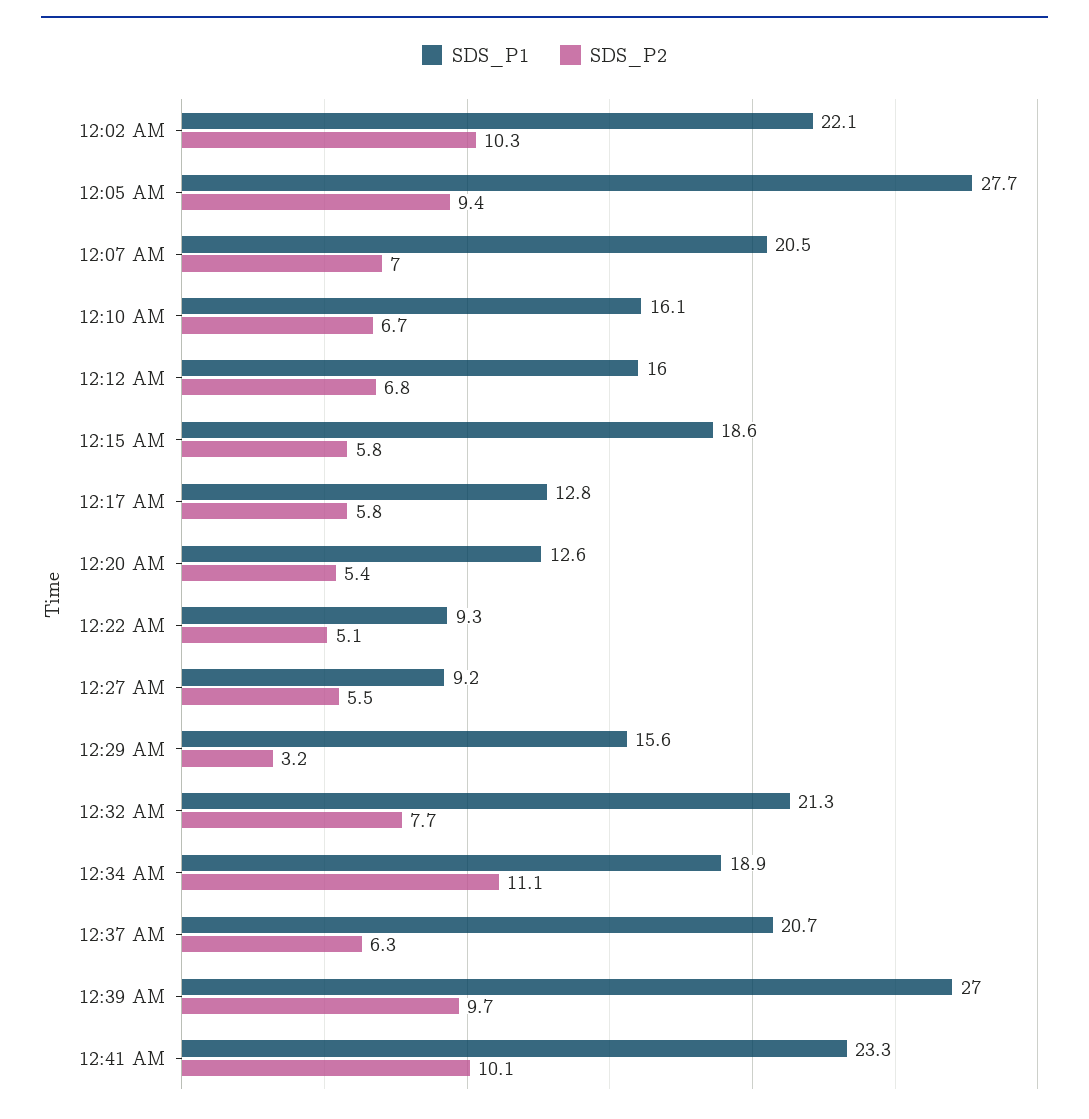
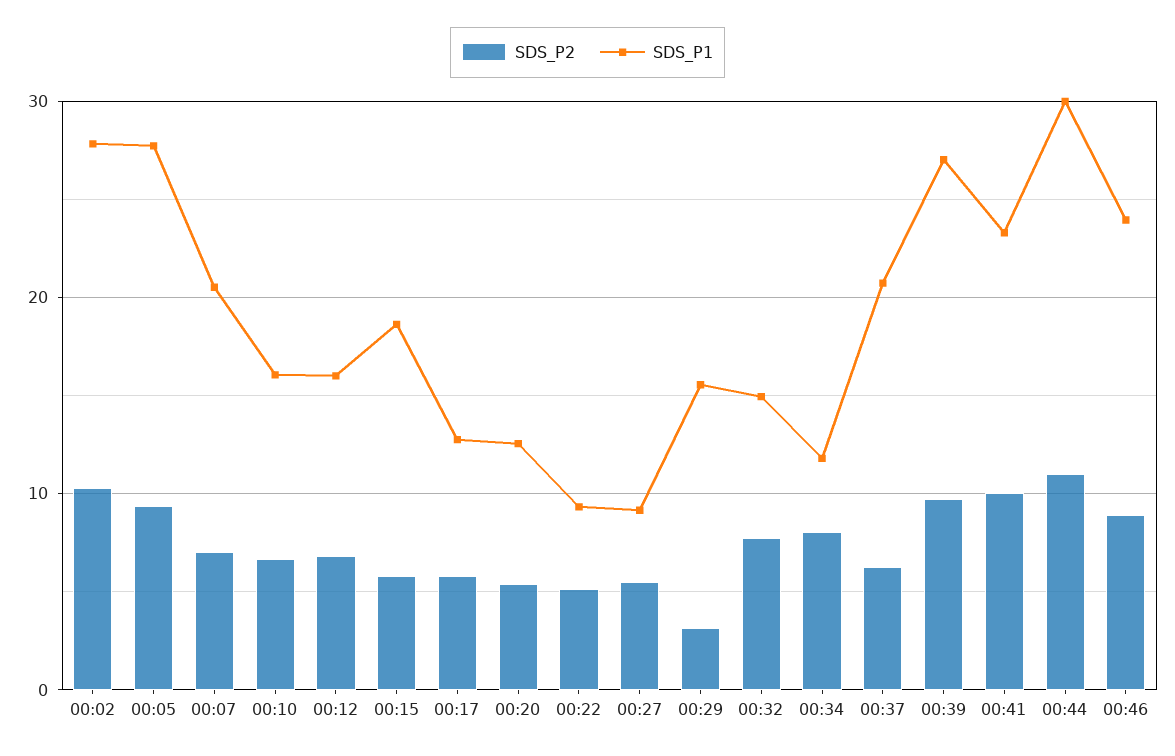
SDS_P1, 12:02 AM: 22.1 -> 28
SDS_P1, 12:32 AM: 21.3 -> 15
SDS_P1, 12:34 AM: 18.9 -> 12
SDS_P2, 12:34 AM: 11.1 -> 8
SDS_P2, 00:44: none -> 11
SDS_P1, 00:44: none -> 30
SDS_P2, 00:46: none -> 9
SDS_P1, 00:46: none -> 24

